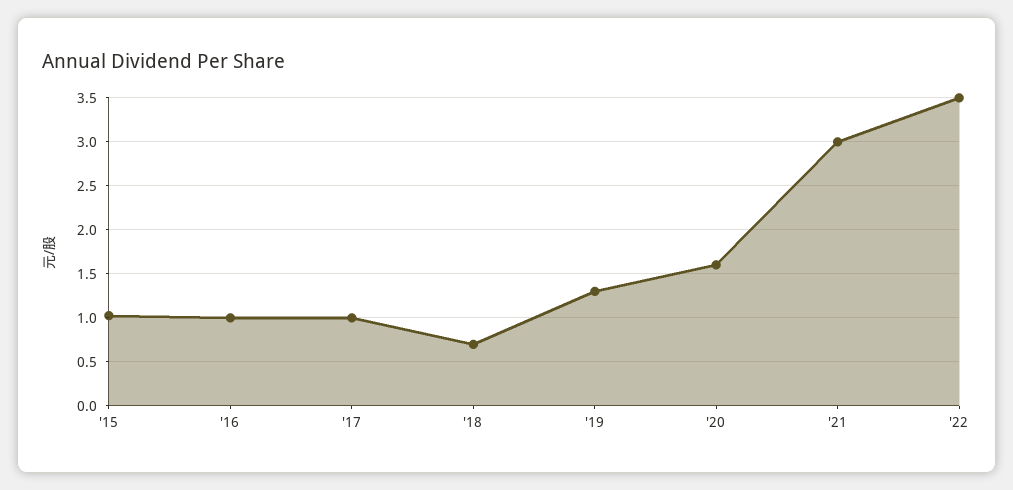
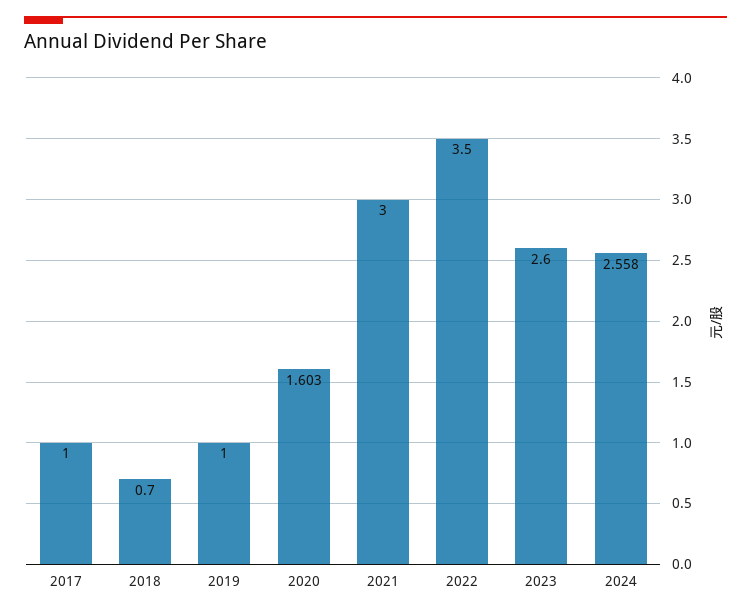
'15: 1 -> none
'16: 1 -> none
'19: 1.3 -> 1
2023: none -> 2.6
2024: none -> 2.558

